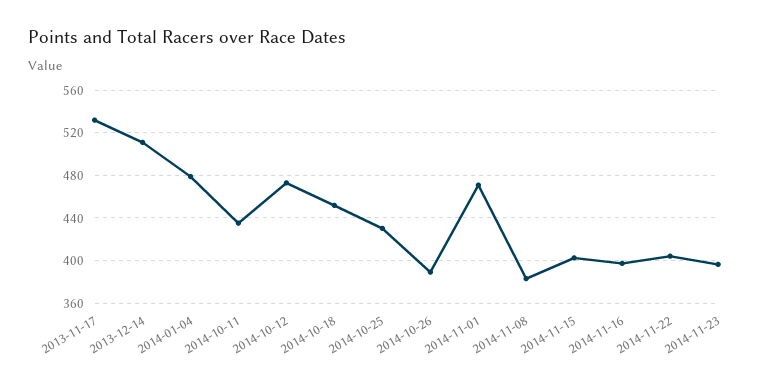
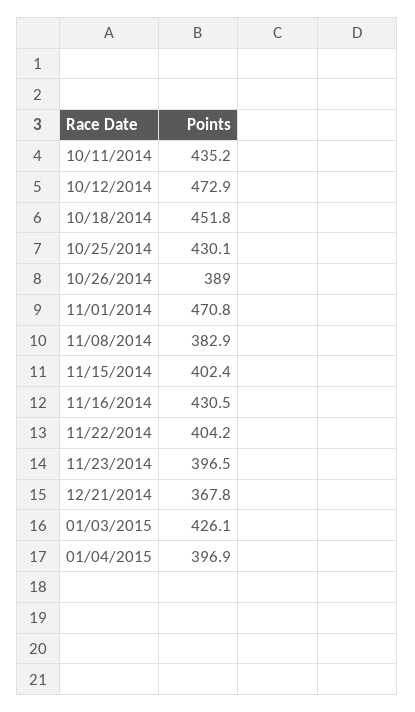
2013-11-17: 530 -> none
2013-12-14: 510 -> none
2014-01-04: 480 -> none
2014-11-16: 400 -> 430.5
12/21/2014: none -> 367.8
01/03/2015: none -> 426.1
01/04/2015: none -> 396.9

